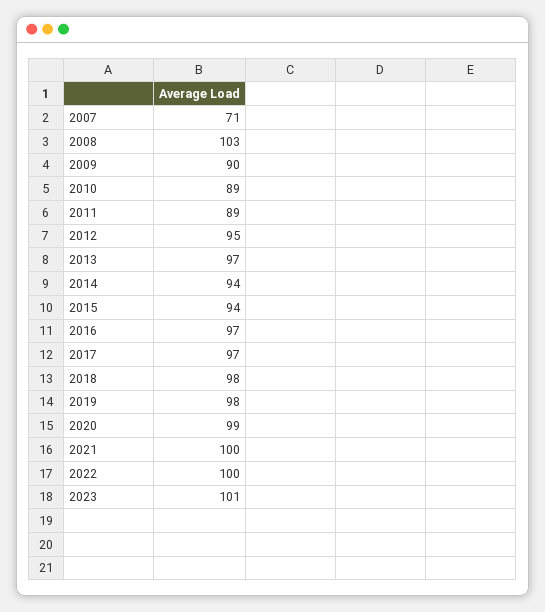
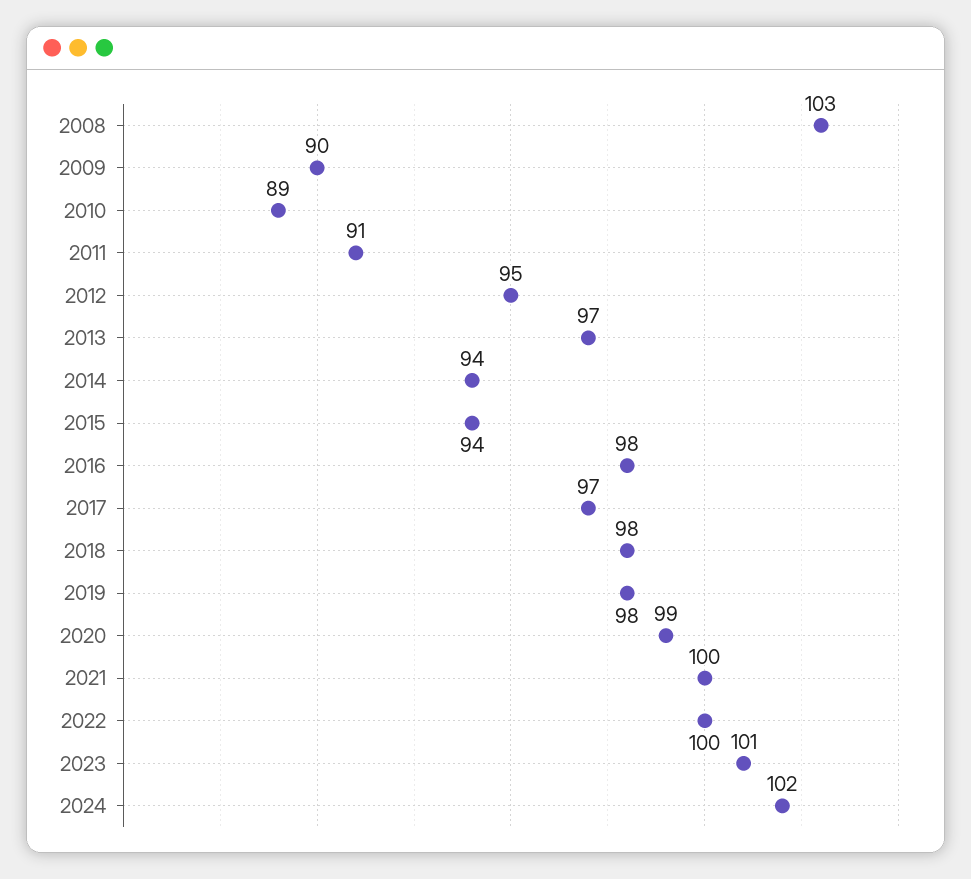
2007: 71 -> none
2011: 89 -> 91
2016: 97 -> 98
2024: none -> 102

